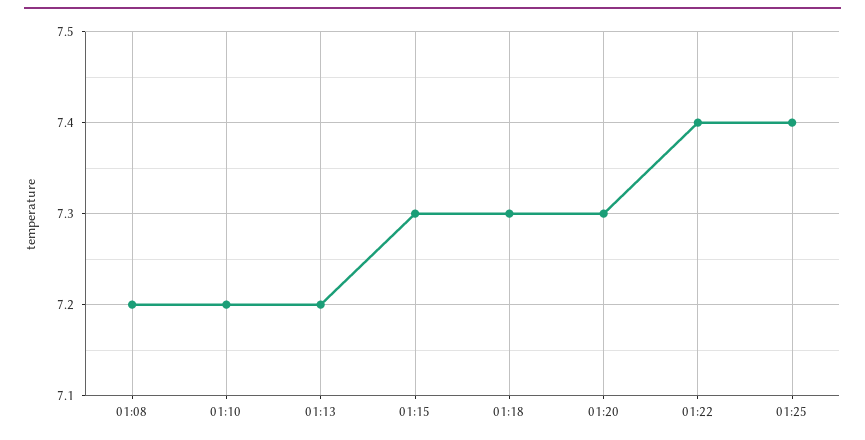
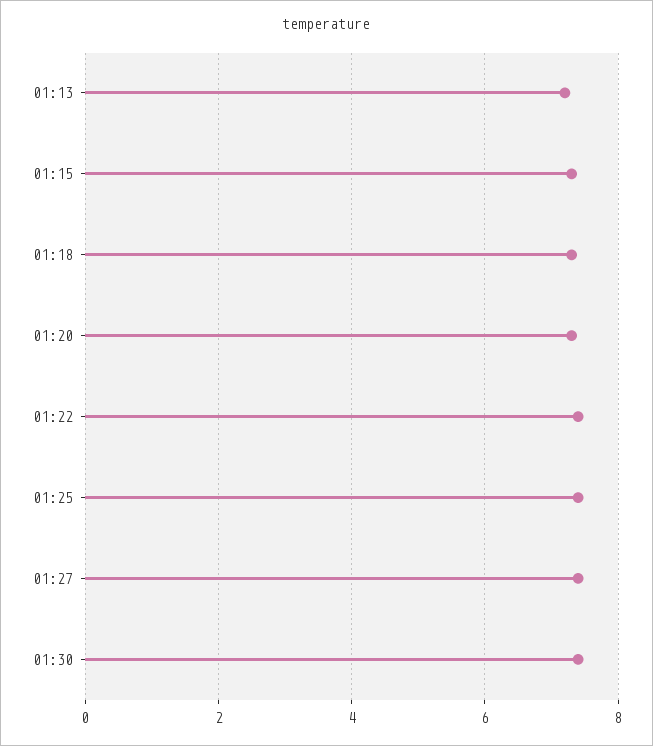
01:08: 7.2 -> none
01:10: 7.2 -> none
01:27: none -> 7.5
01:30: none -> 7.5

